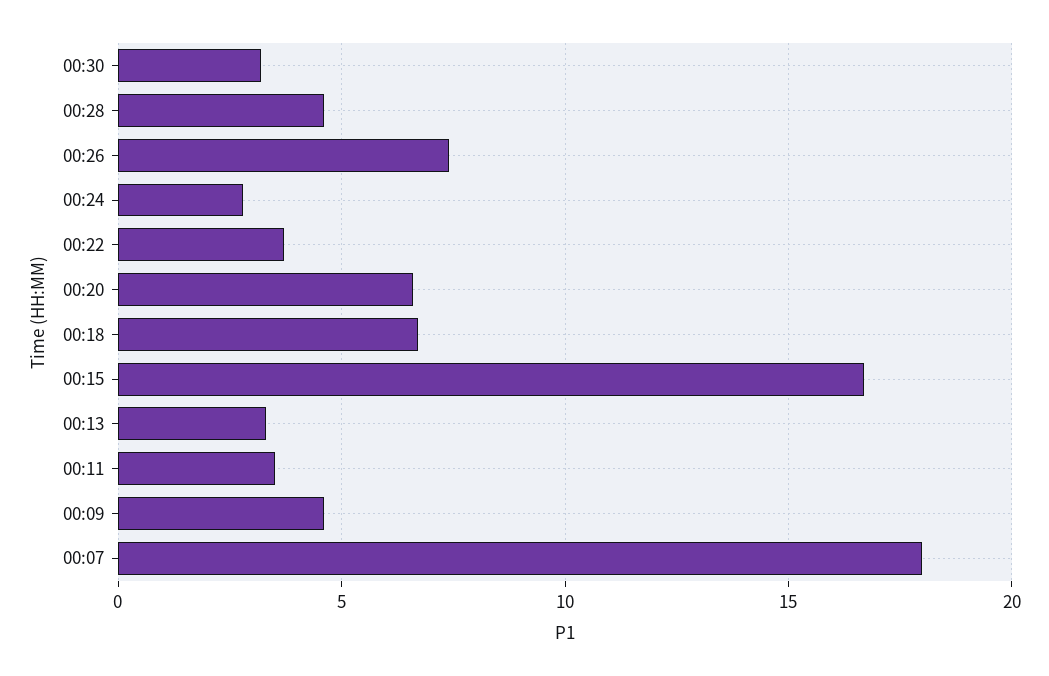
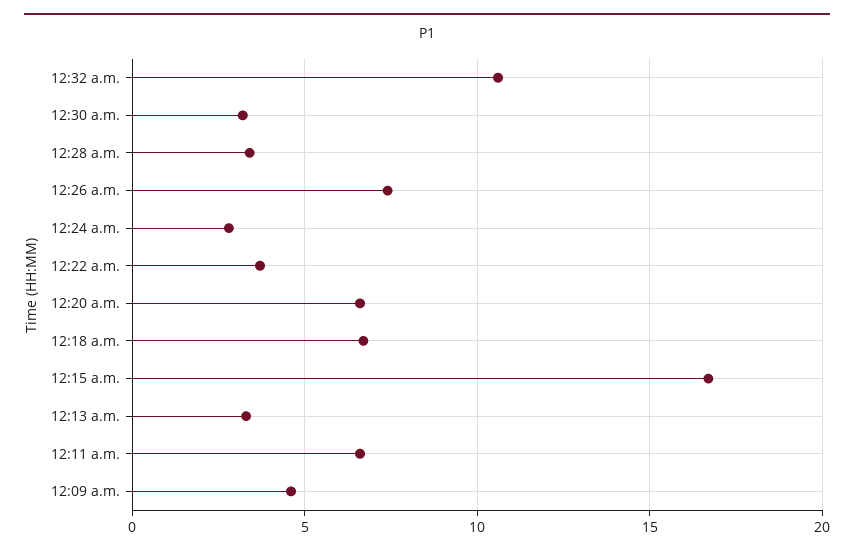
00:28: 4.5 -> 3.5
00:11: 3.5 -> 6.5
00:07: 18 -> none
12:32 a.m.: none -> 10.5

